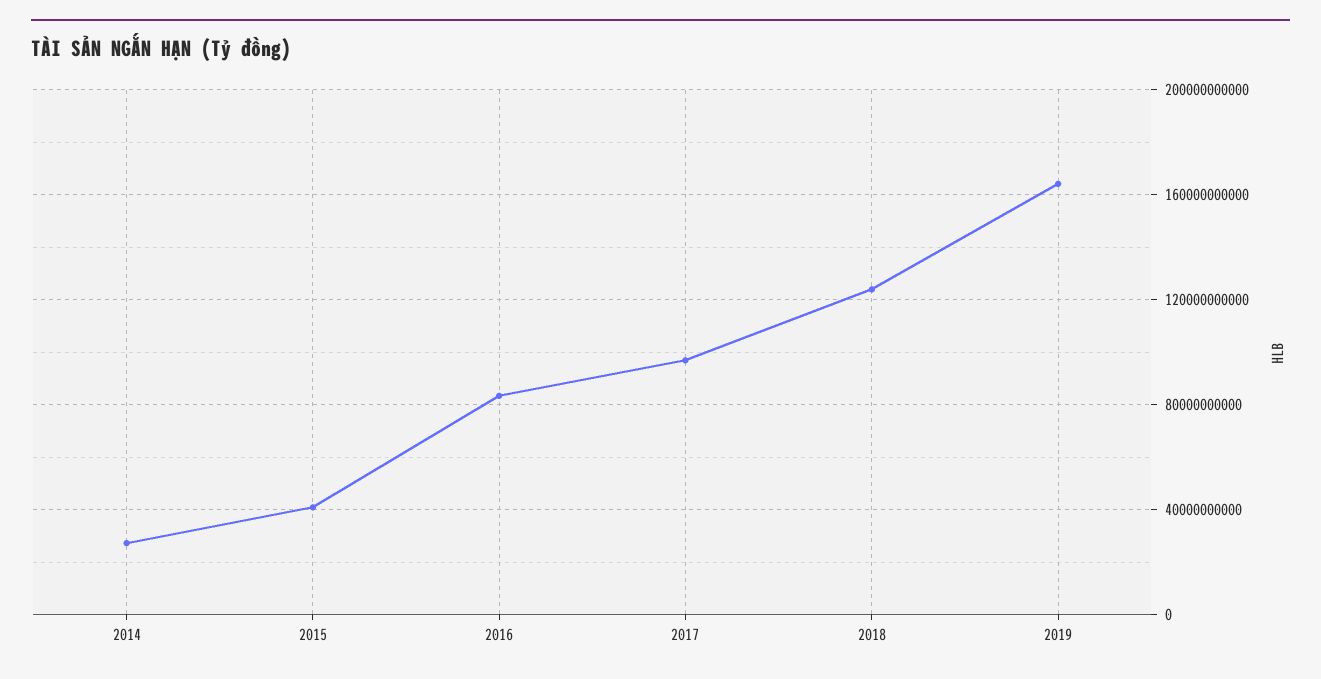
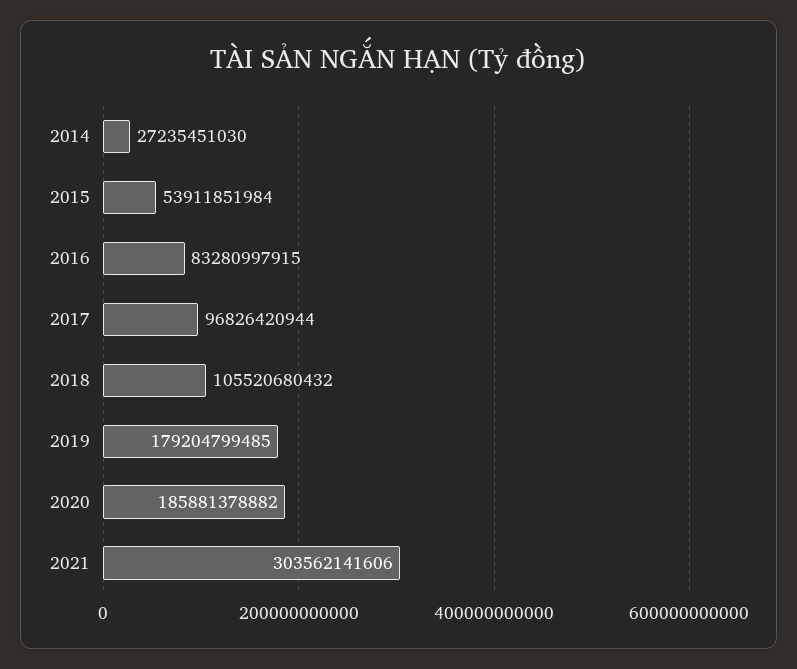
2015: 40000000000 -> 53911851984
2018: 125000000000 -> 105520680432
2019: 165000000000 -> 179204799485
2020: none -> 185881378882
2021: none -> 303562141606

